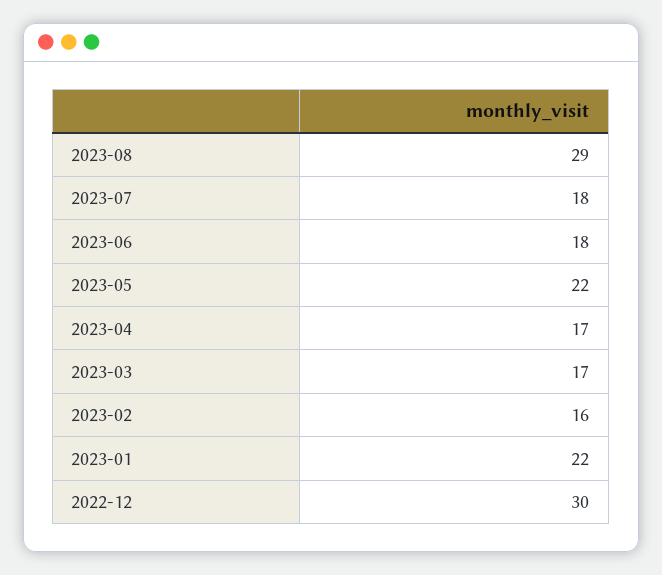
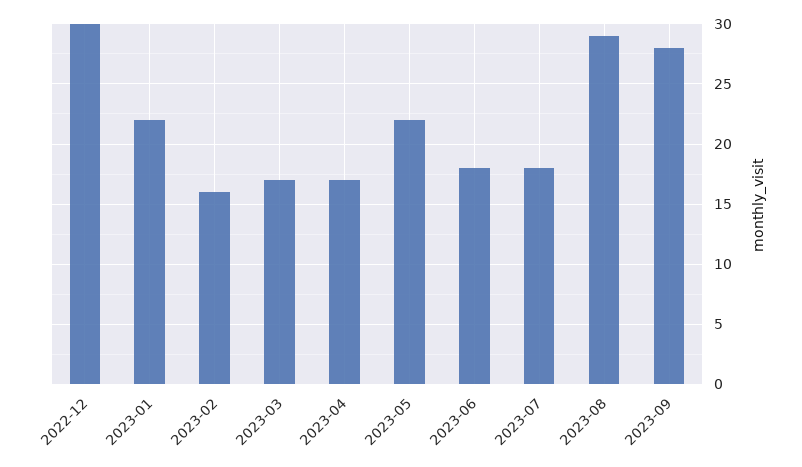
2023-09: none -> 28

